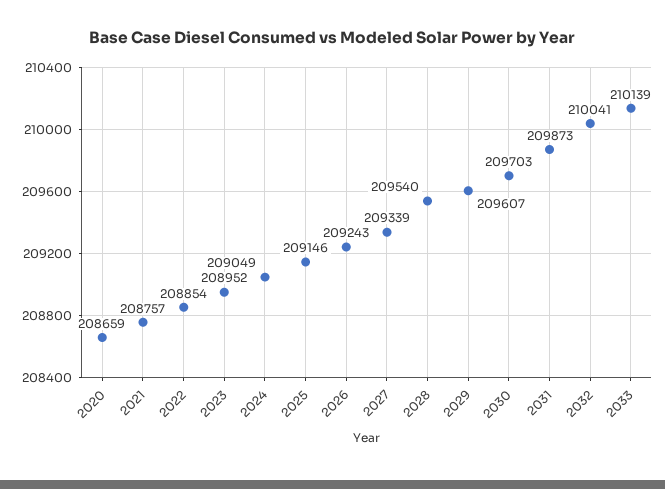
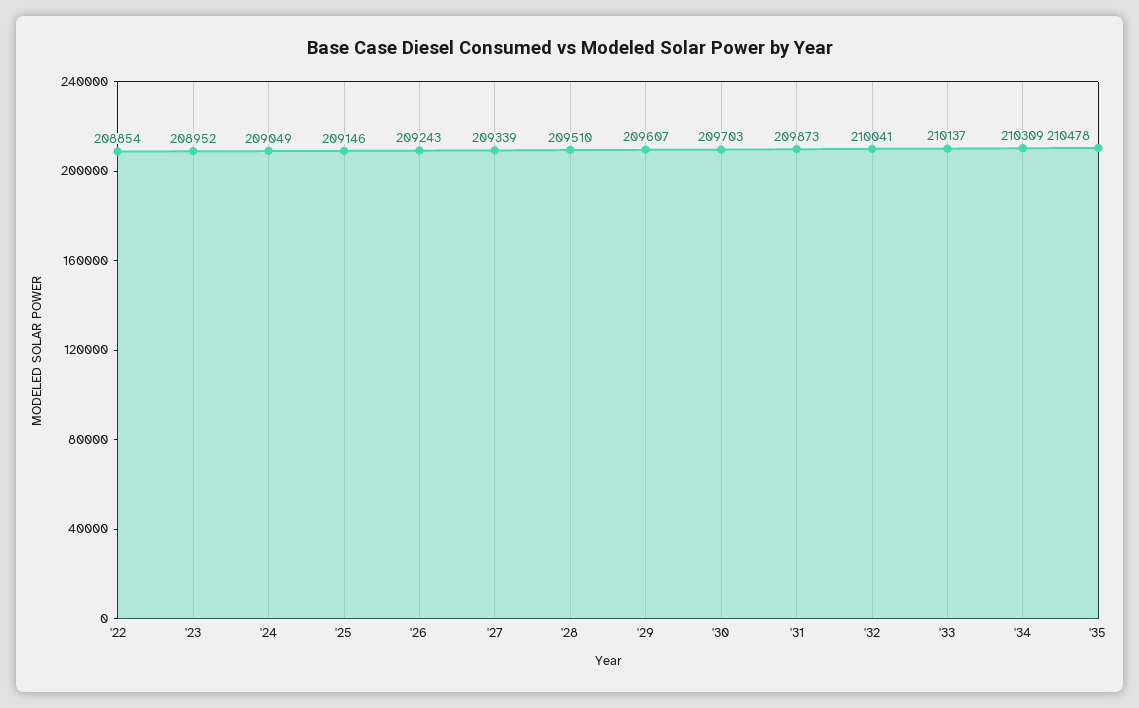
2020: 208659 -> none
2021: 208757 -> none
2028: 209540 -> 209510
2033: 210139 -> 210137
'34: none -> 210309
'35: none -> 210478

